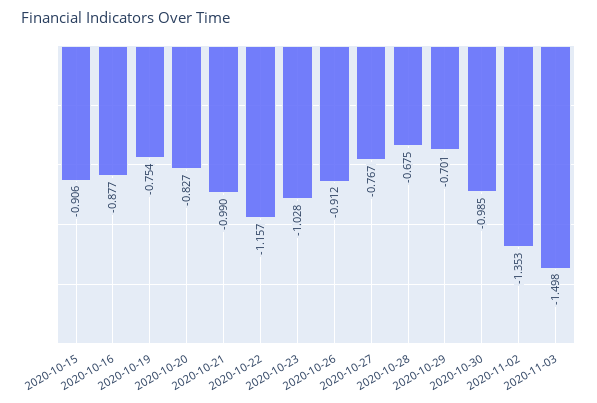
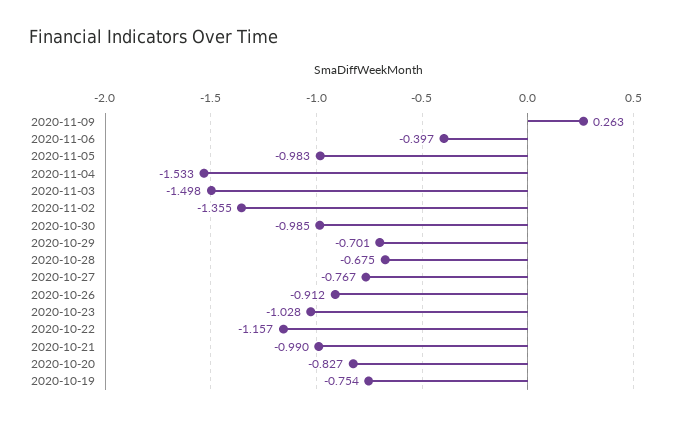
2020-10-15: -0.906 -> none
2020-10-16: -0.877 -> none
2020-11-02: -1.353 -> -1.355
2020-11-09: none -> 0.263
2020-11-06: none -> -0.397
2020-11-05: none -> -0.983
2020-11-04: none -> -1.533

